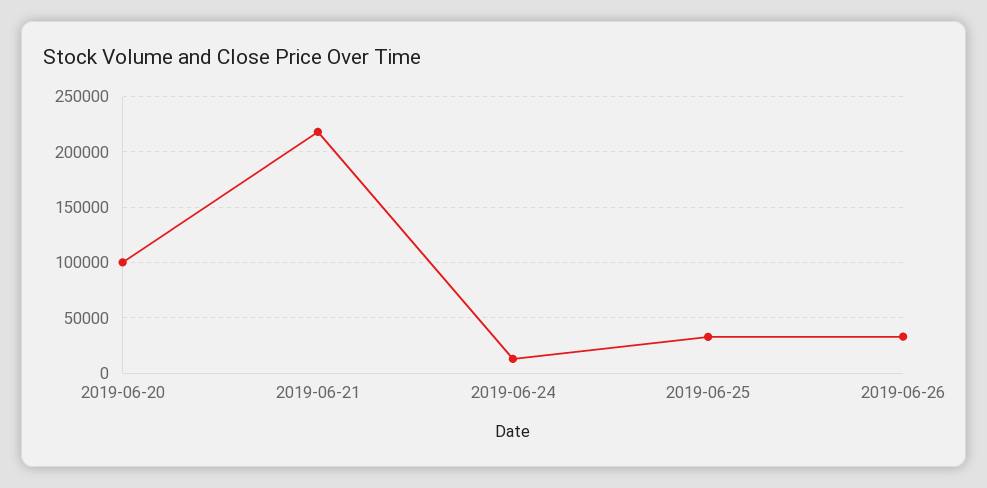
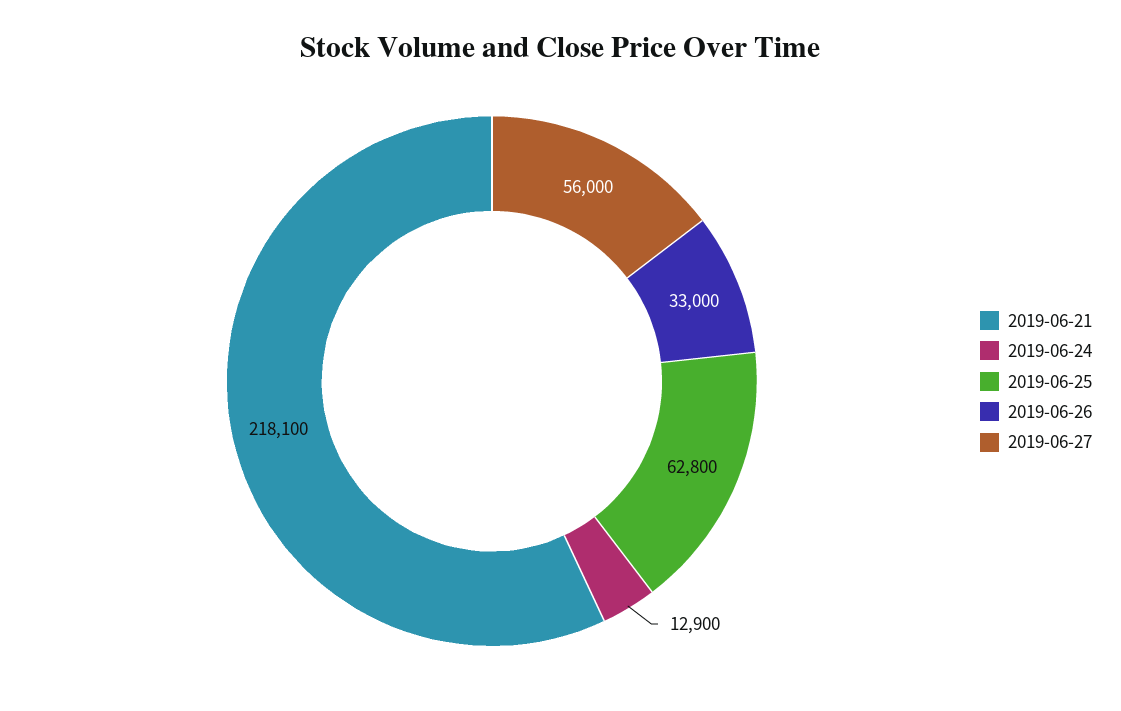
2019-06-20: 100000 -> none
2019-06-25: 30000 -> 62800
2019-06-27: none -> 56000

